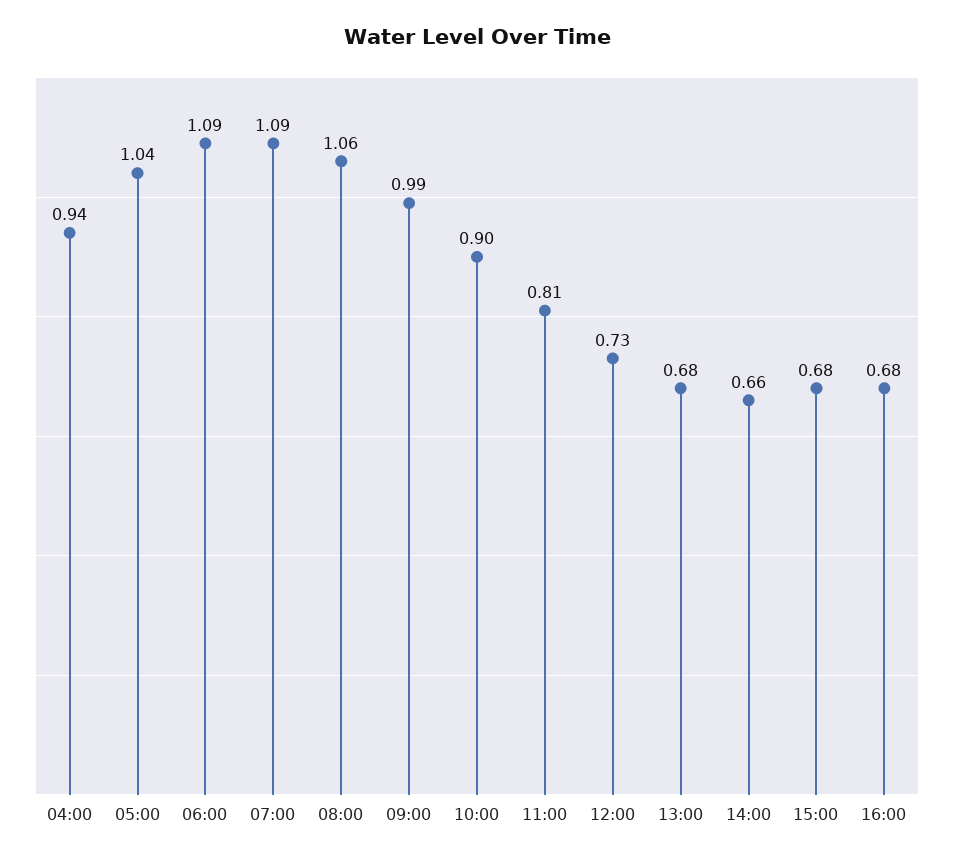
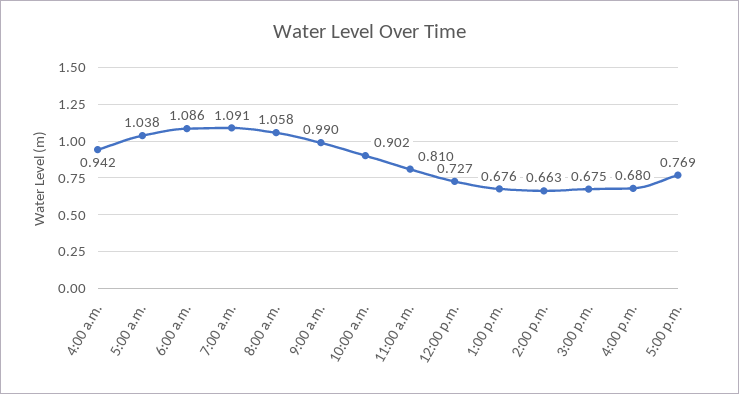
5:00 p.m.: none -> 0.769

